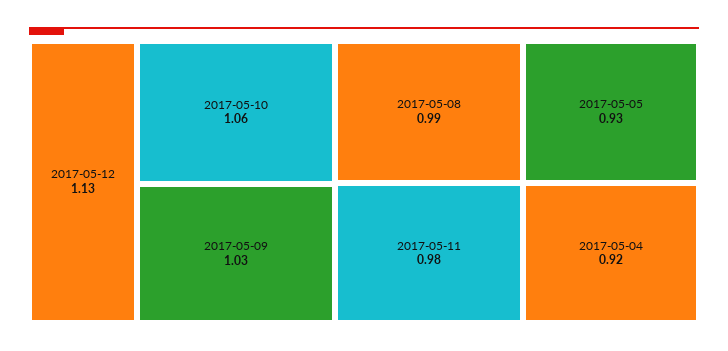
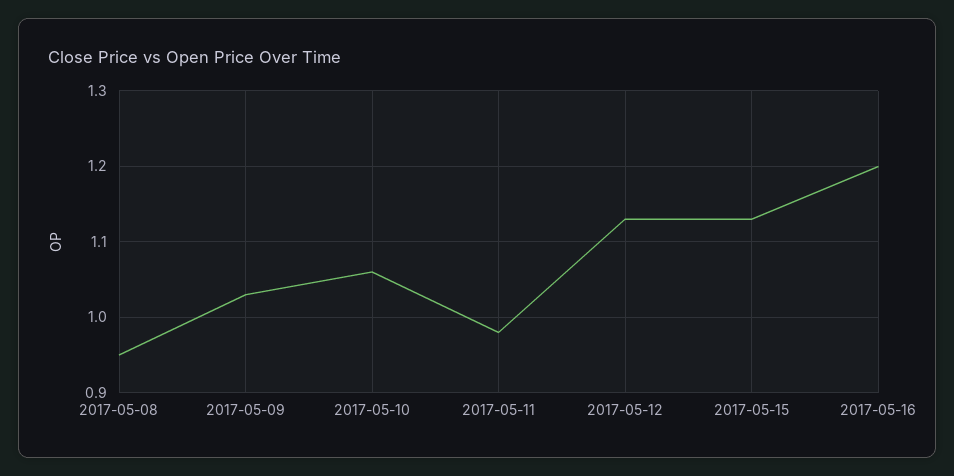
2017-05-08: 0.99 -> 0.95
2017-05-05: 0.93 -> none
2017-05-04: 0.92 -> none
2017-05-15: none -> 1.13
2017-05-16: none -> 1.2

